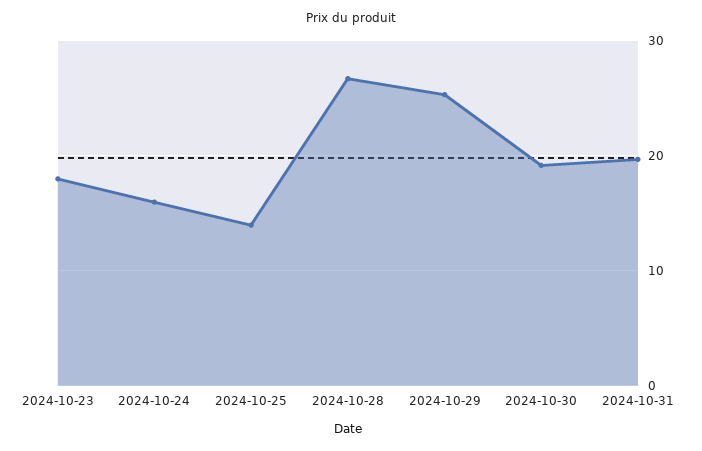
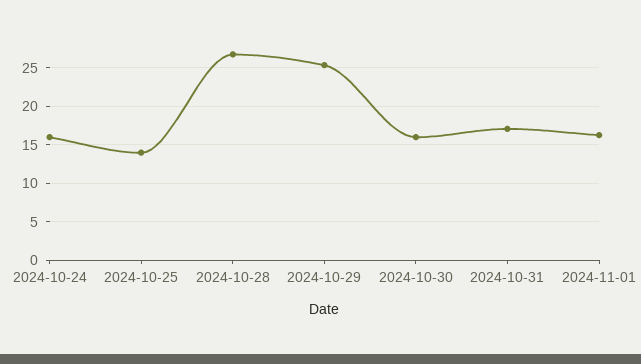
2024-10-23: 18 -> none
2024-10-30: 19 -> 16
2024-10-31: 20 -> 17
2024-11-01: none -> 16

